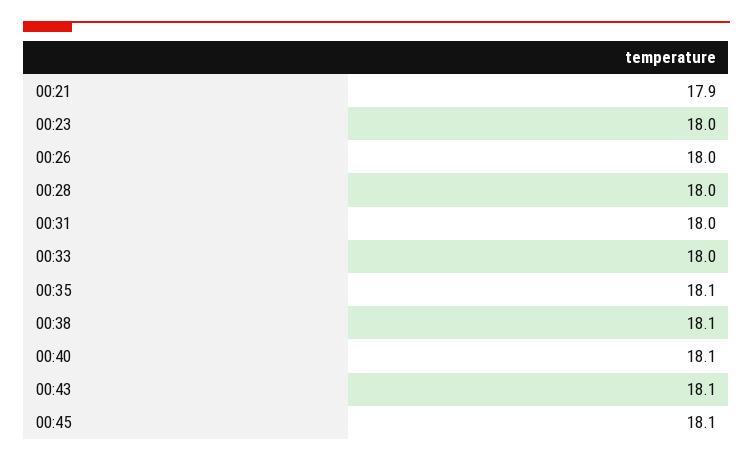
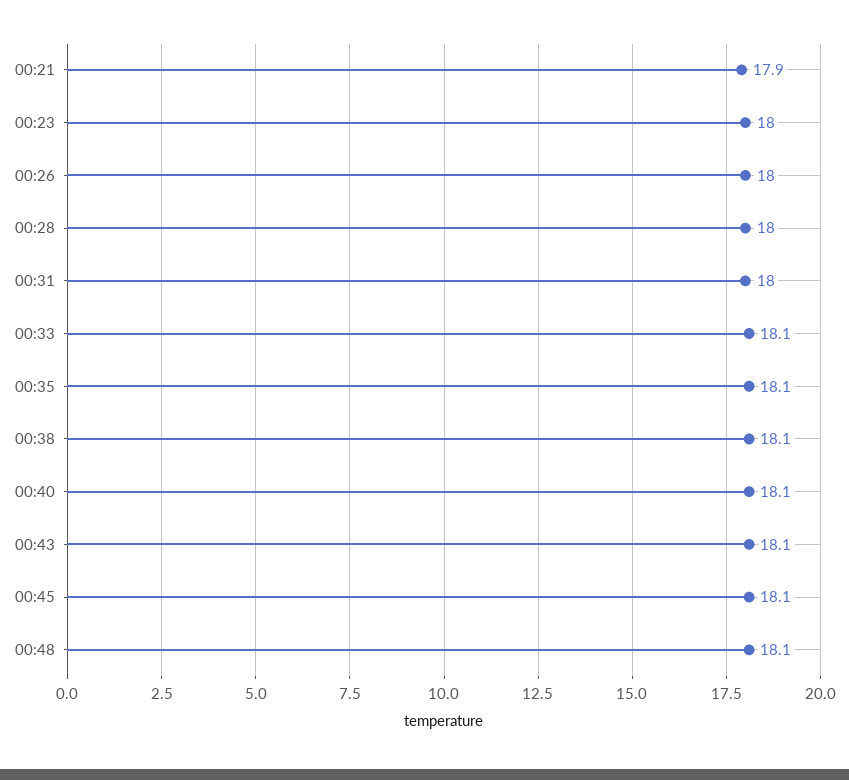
00:33: 18 -> 18.1
00:48: none -> 18.1

